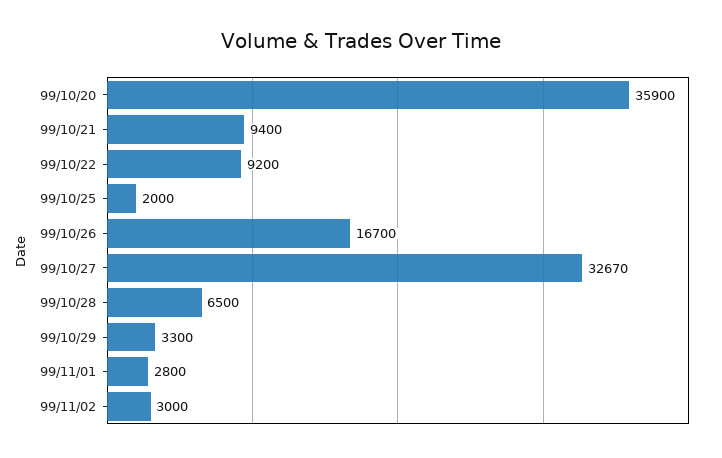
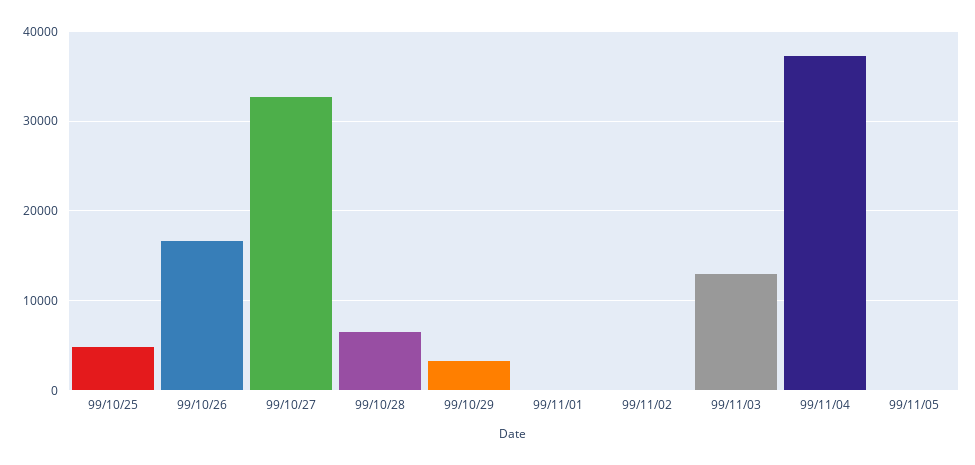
99/10/20: 35900 -> none
99/10/21: 9400 -> none
99/10/22: 9200 -> none
99/10/25: 2000 -> 5000
99/11/01: 2800 -> 0
99/11/02: 3000 -> 0
99/11/03: none -> 13000
99/11/04: none -> 37000
99/11/05: none -> 0

